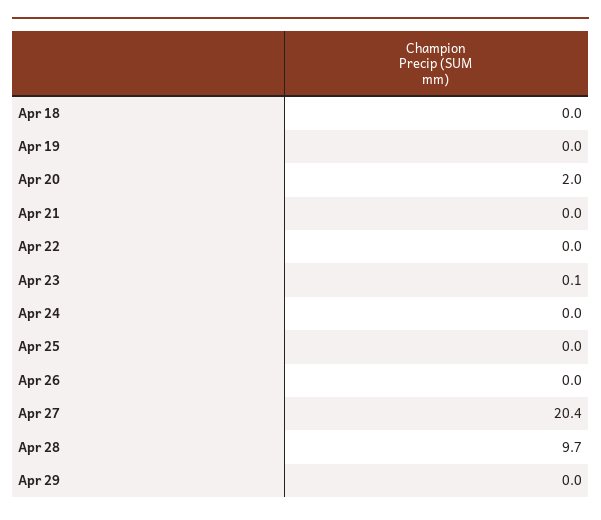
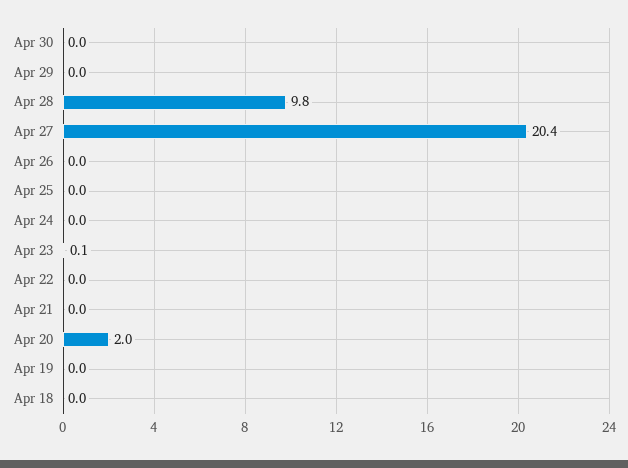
Apr 28: 9.7 -> 9.8
Apr 30: none -> 0

